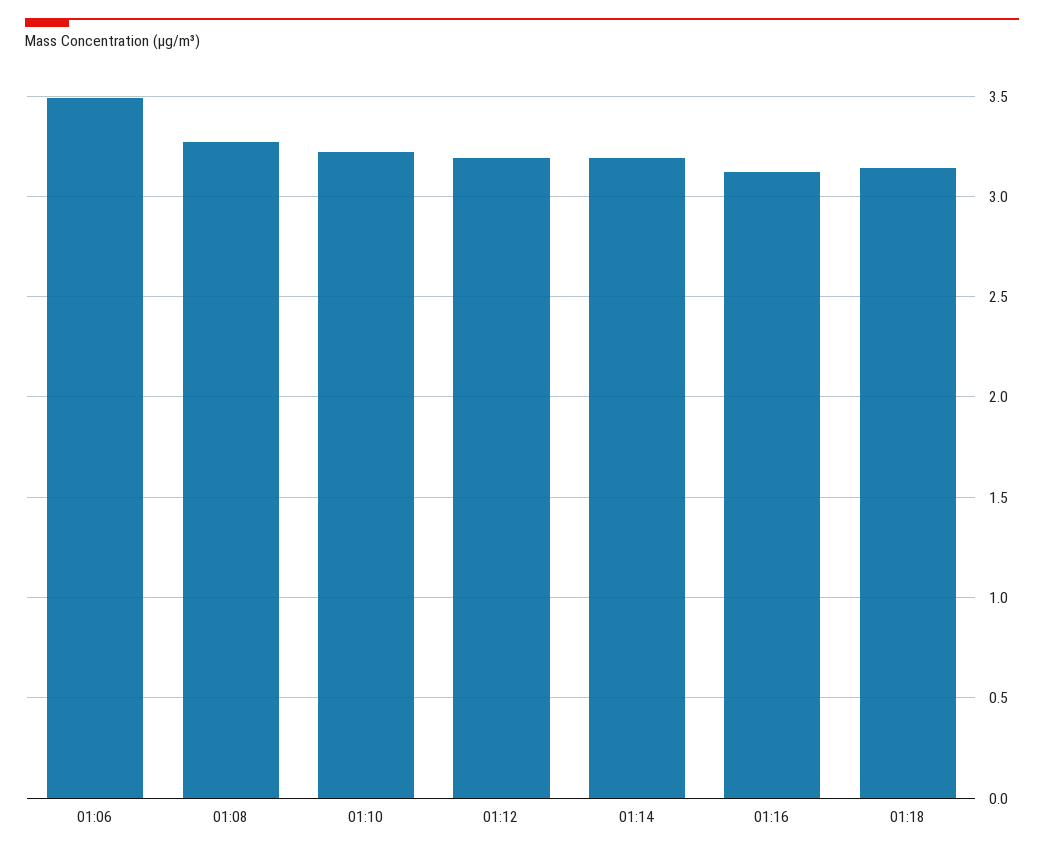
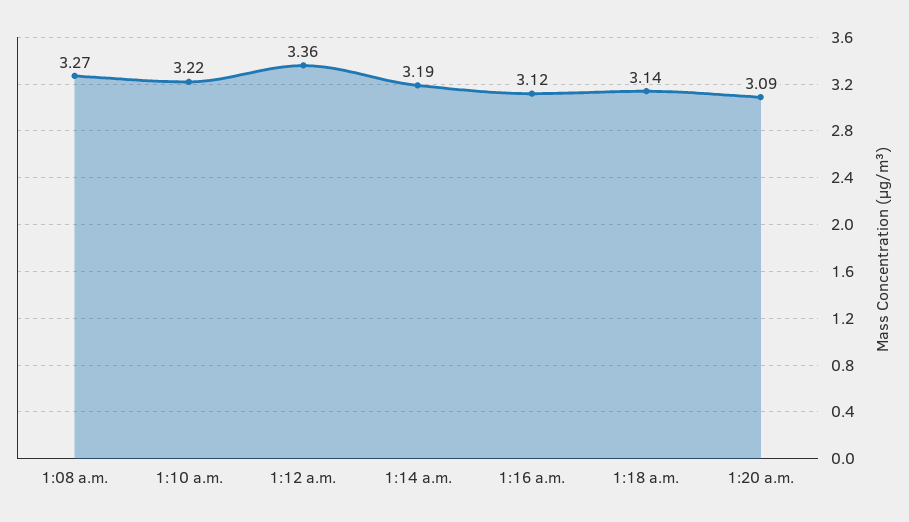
01:06: 3.5 -> none
01:12: 3.2 -> 3.36
1:20 a.m.: none -> 3.09

